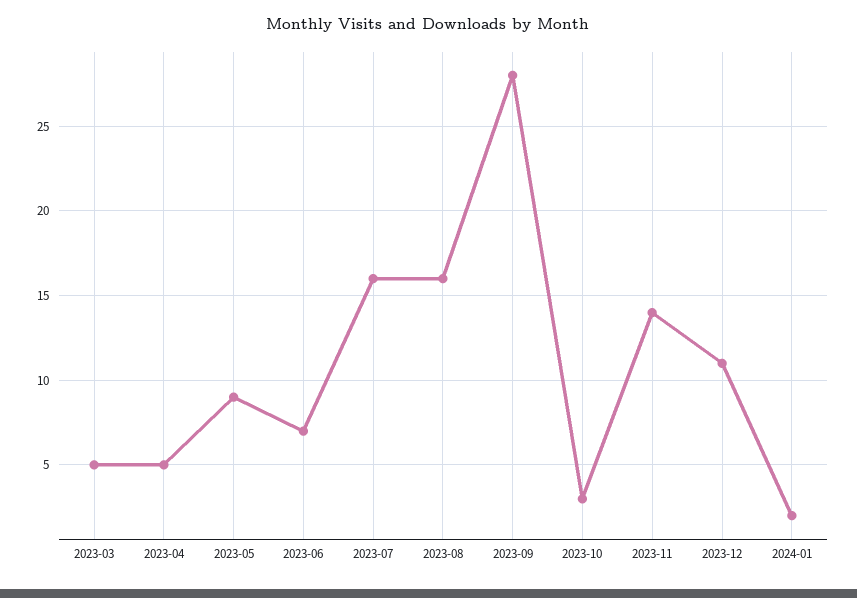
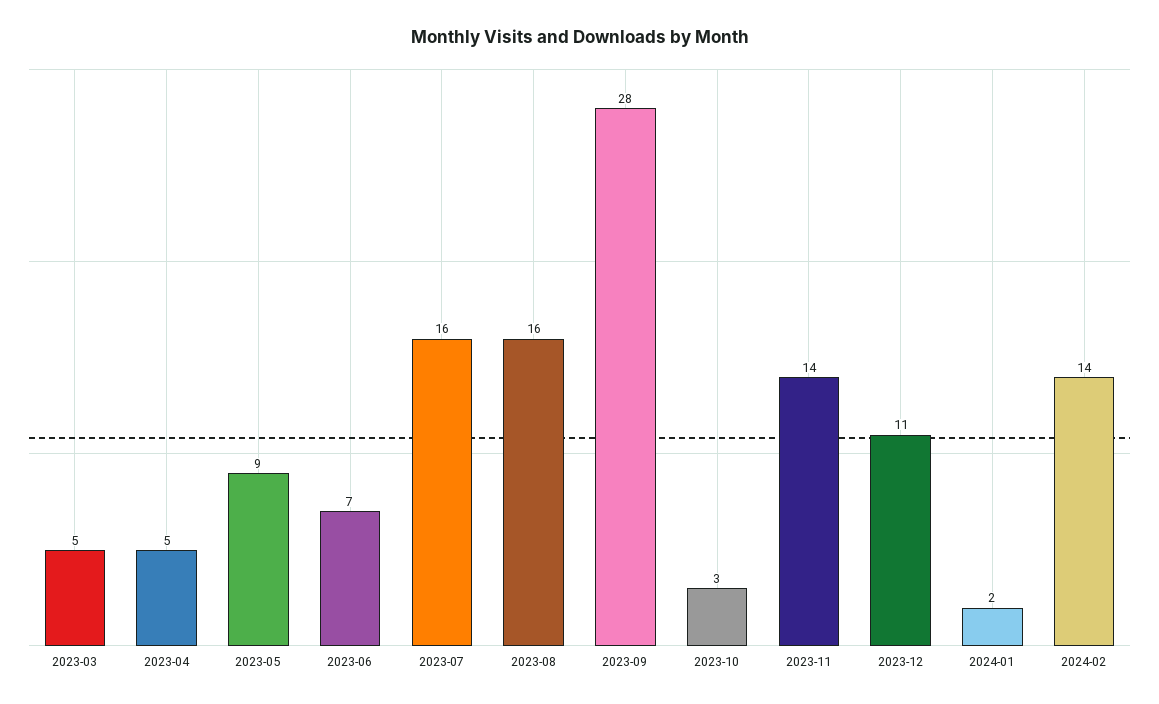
2024-02: none -> 14

